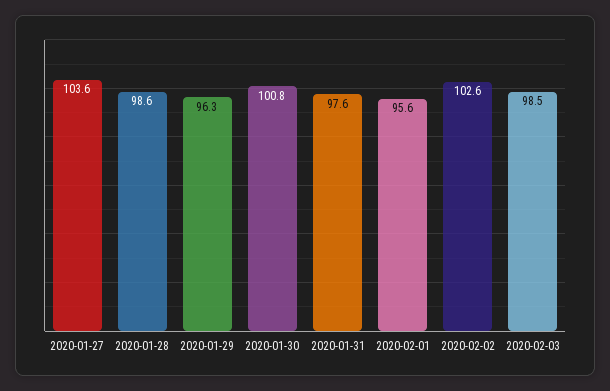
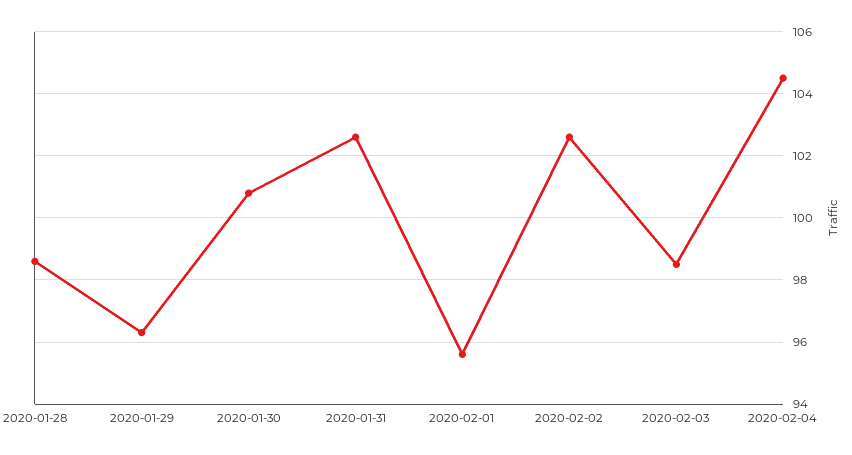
2020-01-27: 103.6 -> none
2020-01-31: 97.6 -> 102.5
2020-02-04: none -> 104.5

